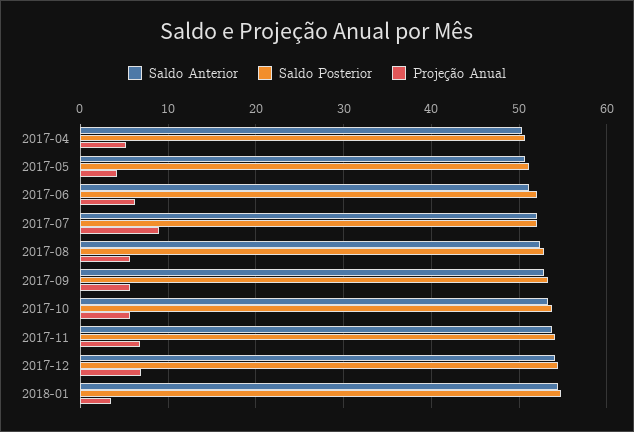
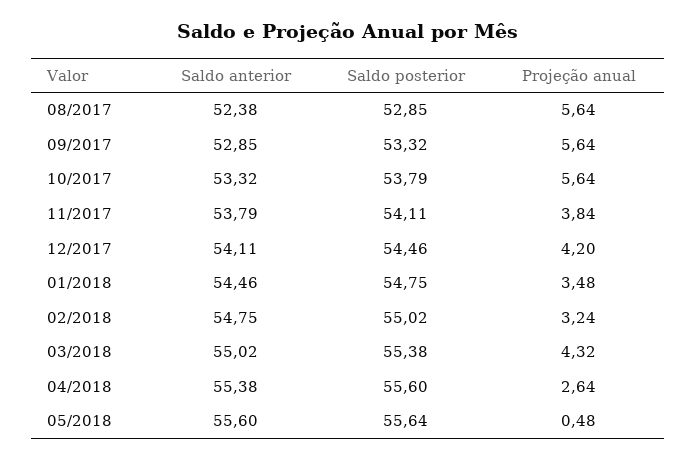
Saldo Anterior, 2017-04: 50 -> none
Saldo Posterior, 2017-04: 51 -> none
Projeção Anual, 2017-04: 5 -> none
Saldo Anterior, 2017-05: 51 -> none
Saldo Posterior, 2017-05: 51 -> none
Projeção Anual, 2017-05: 4 -> none
Saldo Anterior, 2017-06: 51 -> none
Saldo Posterior, 2017-06: 52 -> none
Projeção Anual, 2017-06: 6 -> none
Saldo Anterior, 2017-07: 52 -> none
Saldo Posterior, 2017-07: 52 -> none
Projeção Anual, 2017-07: 9 -> none
Projeção Anual, 2017-11: 7 -> 3.84
Projeção Anual, 2017-12: 7 -> 4.2
Saldo Anterior, 02/2018: none -> 54.75
Saldo Posterior, 02/2018: none -> 55.02
Projeção Anual, 02/2018: none -> 3.24
Saldo Anterior, 03/2018: none -> 55.02
Saldo Posterior, 03/2018: none -> 55.38
Projeção Anual, 03/2018: none -> 4.32
Saldo Anterior, 04/2018: none -> 55.38
Saldo Posterior, 04/2018: none -> 55.6
Projeção Anual, 04/2018: none -> 2.64
Saldo Anterior, 05/2018: none -> 55.6
Saldo Posterior, 05/2018: none -> 55.64
Projeção Anual, 05/2018: none -> 0.48

